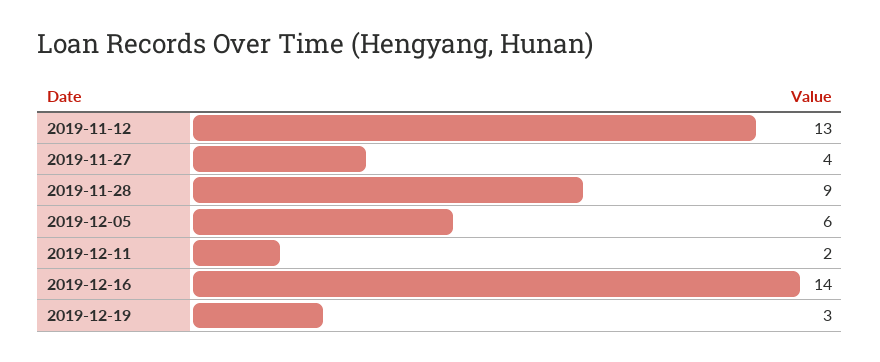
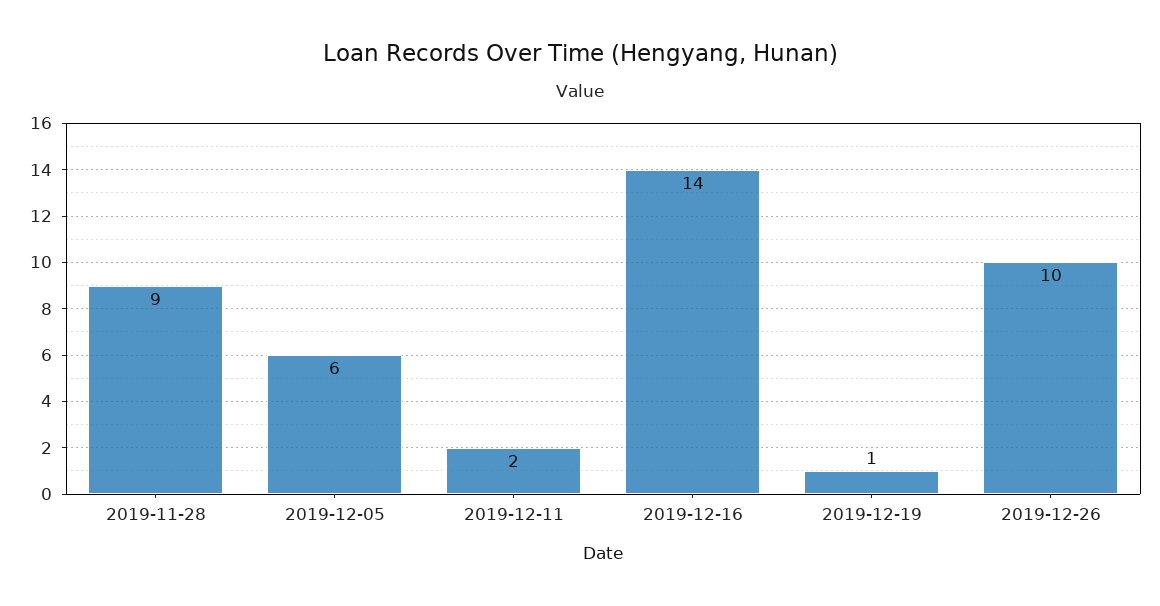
2019-11-12: 13 -> none
2019-11-27: 4 -> none
2019-12-19: 3 -> 1
2019-12-26: none -> 10

